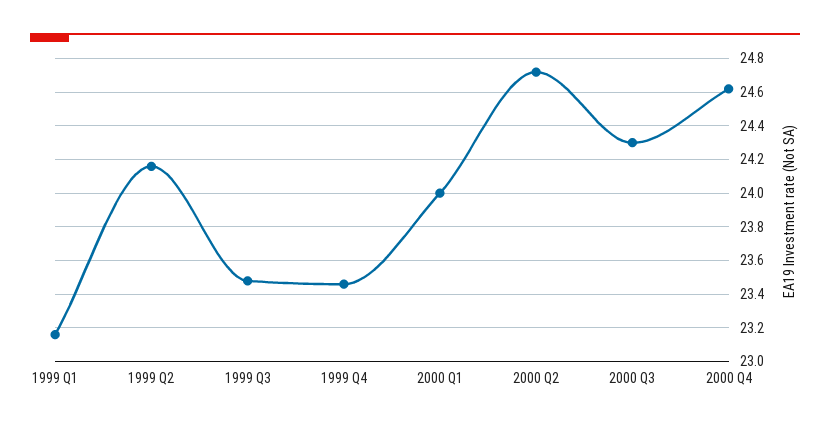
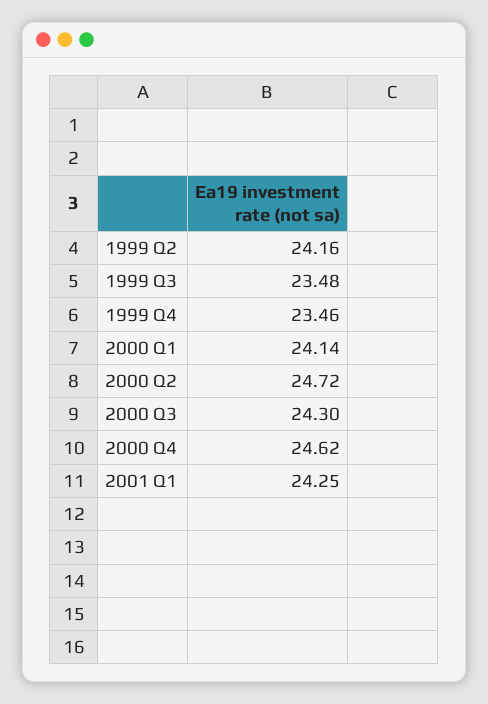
1999 Q1: 23.15 -> none
2000 Q1: 24 -> 24.14
2001 Q1: none -> 24.25

